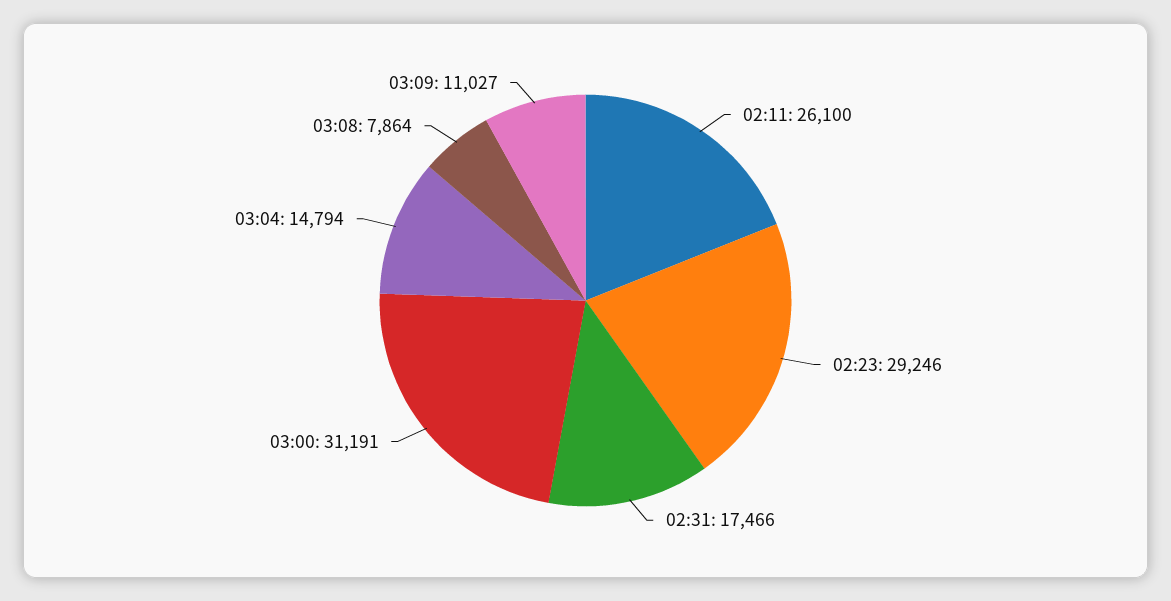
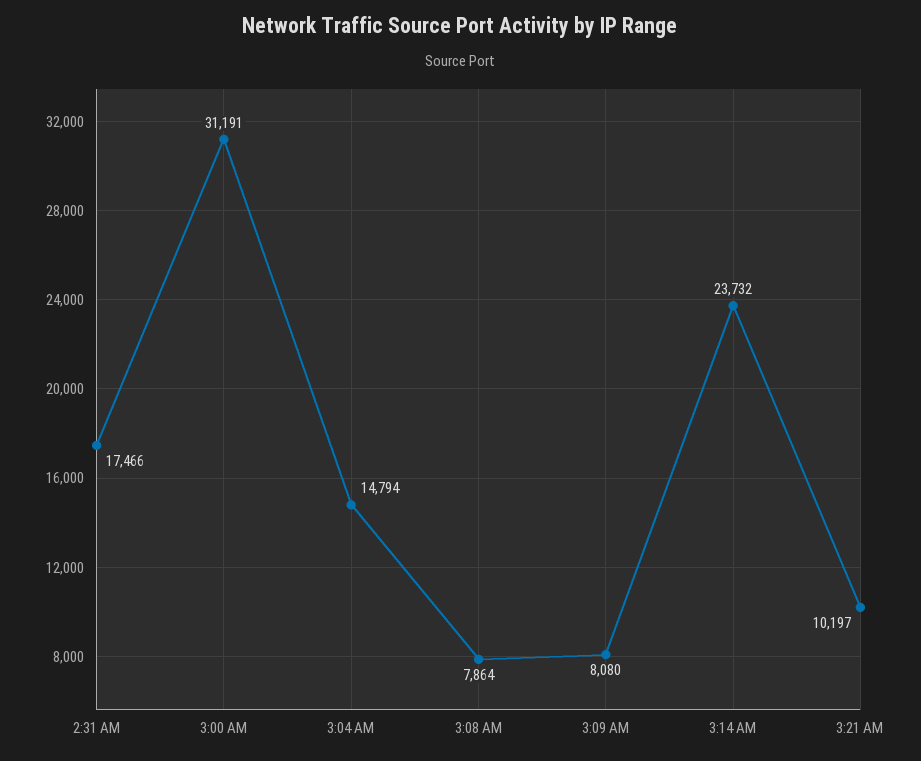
02:11: 26100 -> none
02:23: 29246 -> none
03:09: 11027 -> 8080
3:14 AM: none -> 23732
3:21 AM: none -> 10197

